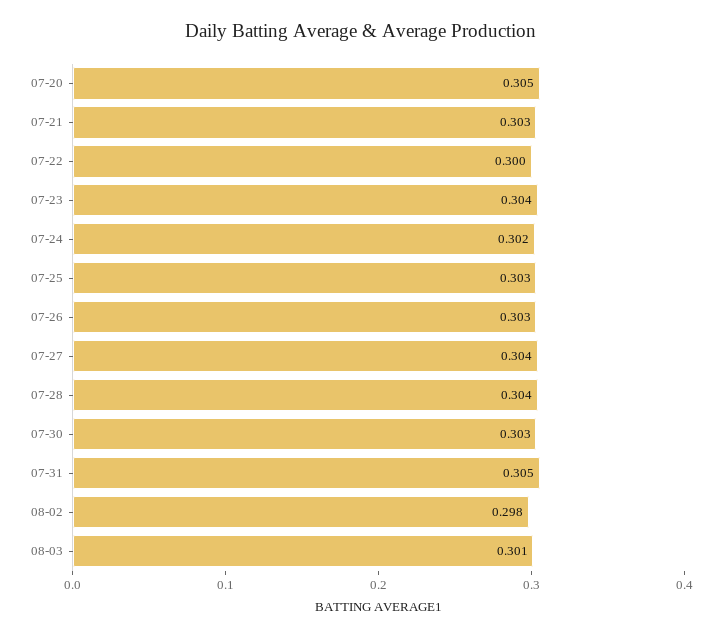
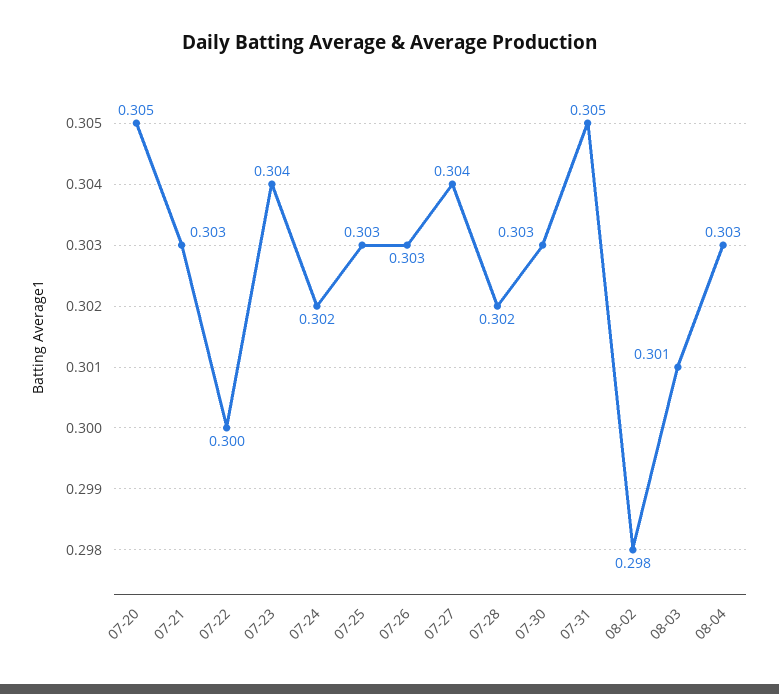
07-28: 0.304 -> 0.302
08-04: none -> 0.303

